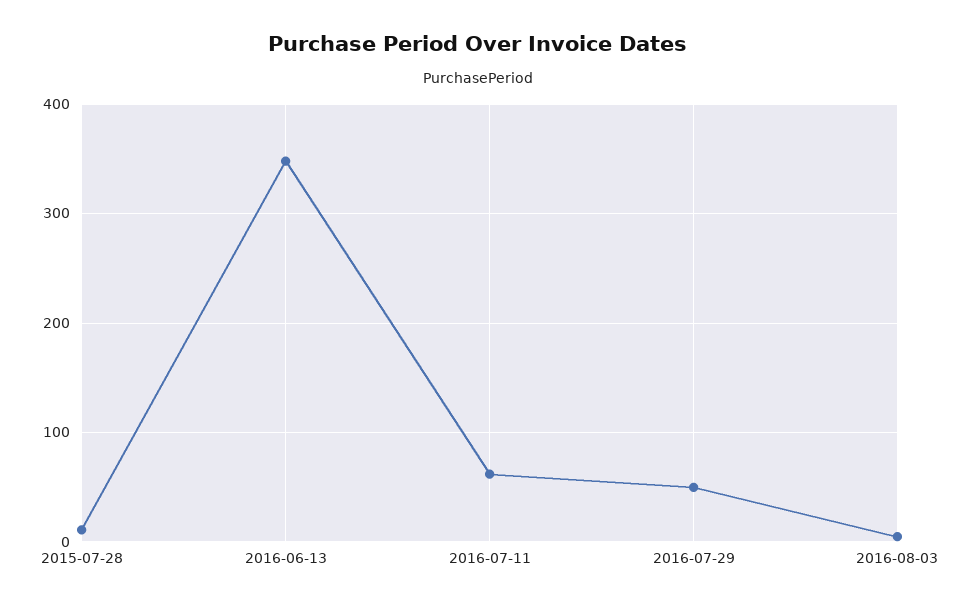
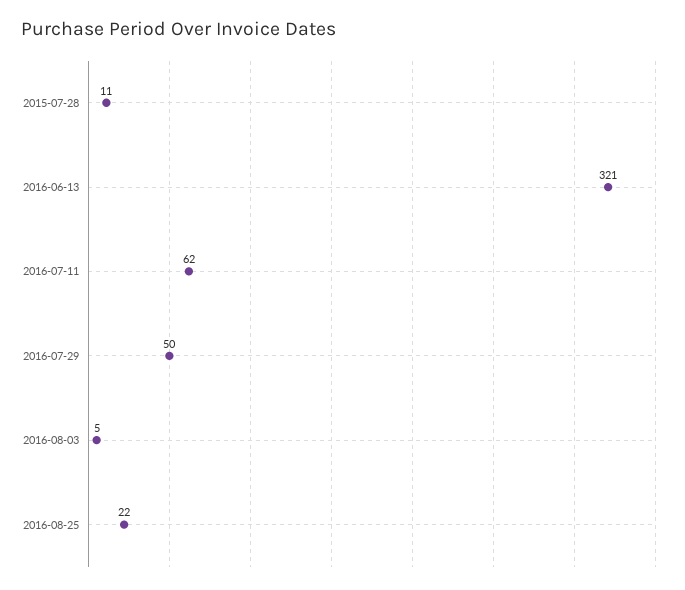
2016-06-13: 350 -> 321
2016-08-25: none -> 22

